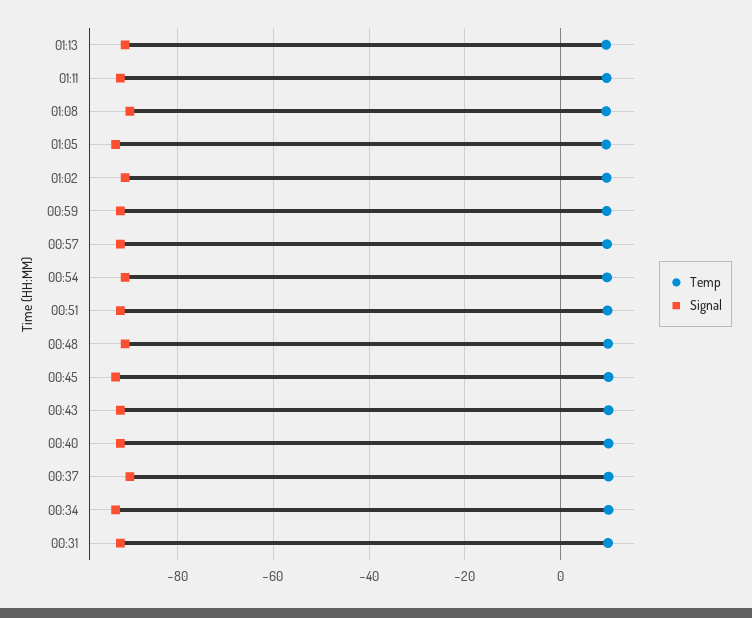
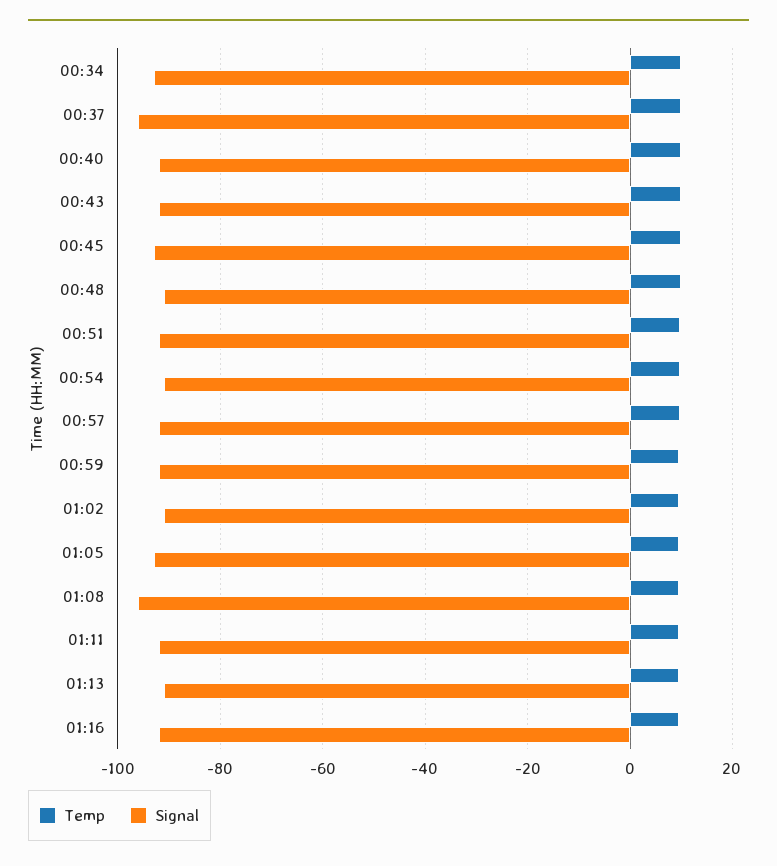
Signal, 01:08: -90 -> -96
Signal, 00:37: -90 -> -96
Temp, 00:31: 10 -> none
Signal, 00:31: -92 -> none
Temp, 01:16: none -> 10
Signal, 01:16: none -> -92

